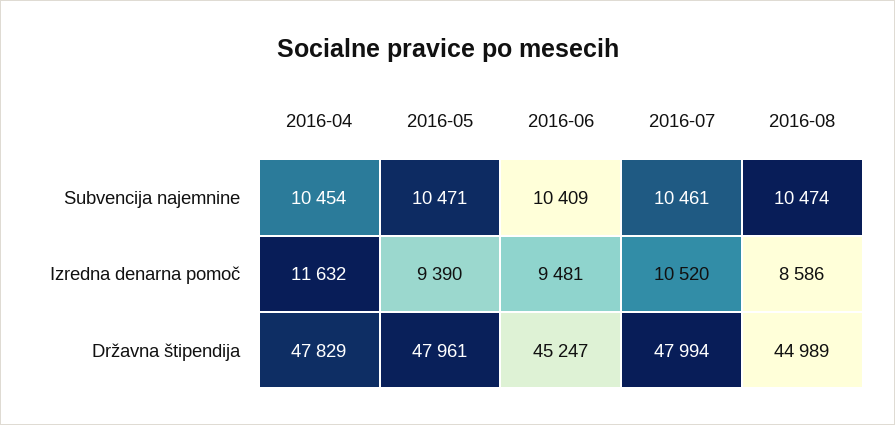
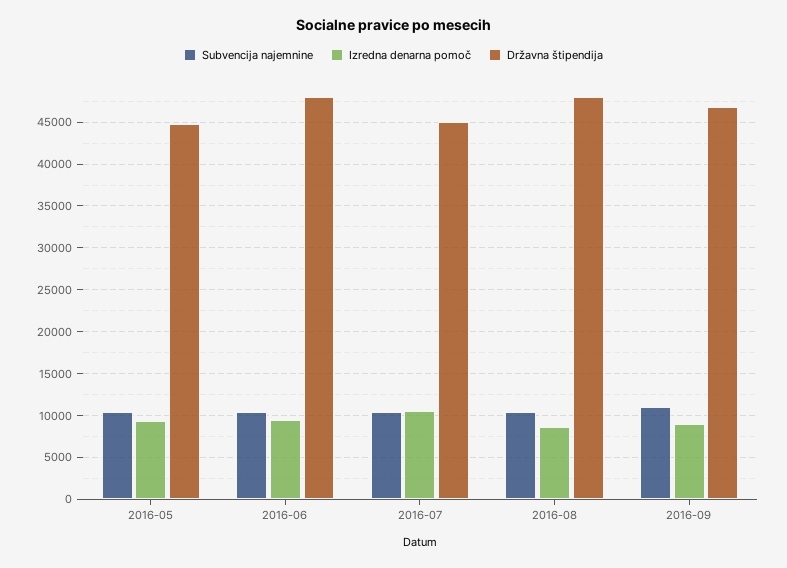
Subvencija najemnine, 2016-04: 10454 -> none
Izredna denarna pomoč, 2016-04: 11632 -> none
Državna štipendija, 2016-04: 47829 -> none
Državna štipendija, 2016-05: 47961 -> 45000
Državna štipendija, 2016-06: 45247 -> 48000
Državna štipendija, 2016-07: 47994 -> 45000
Državna štipendija, 2016-08: 44989 -> 48000
Subvencija najemnine, 2016-09: none -> 11000
Izredna denarna pomoč, 2016-09: none -> 9000
Državna štipendija, 2016-09: none -> 47000

